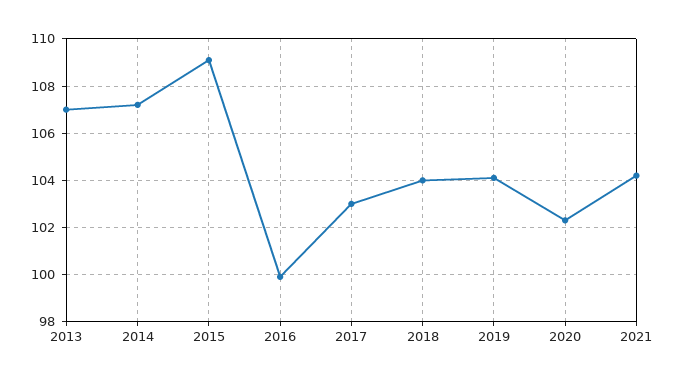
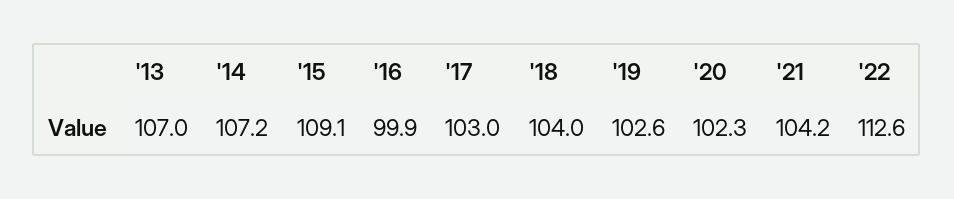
2019: 104 -> 102.6
'22: none -> 112.6

